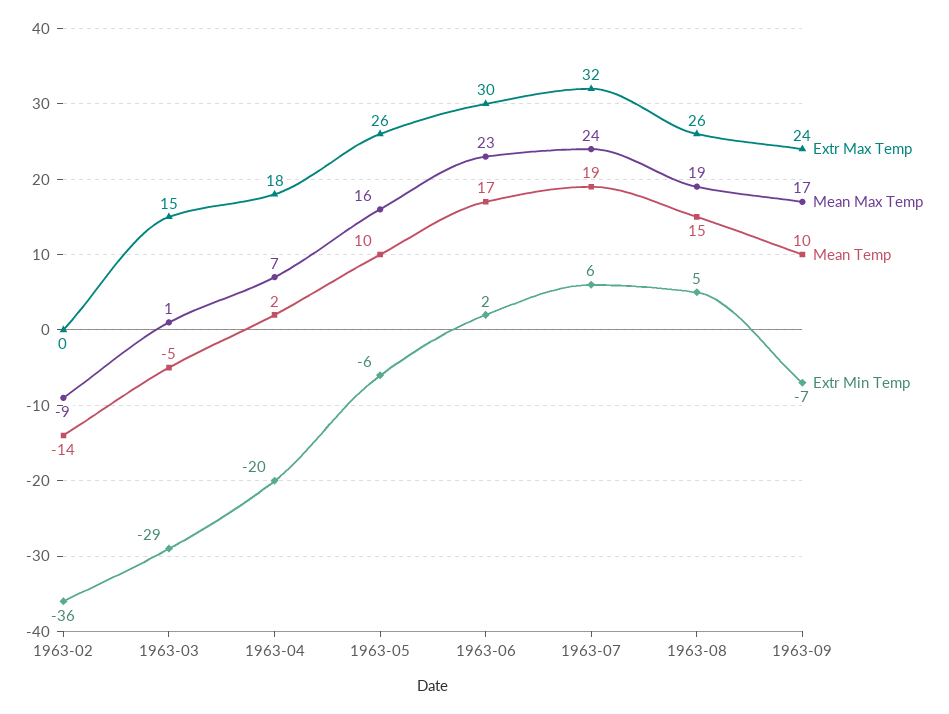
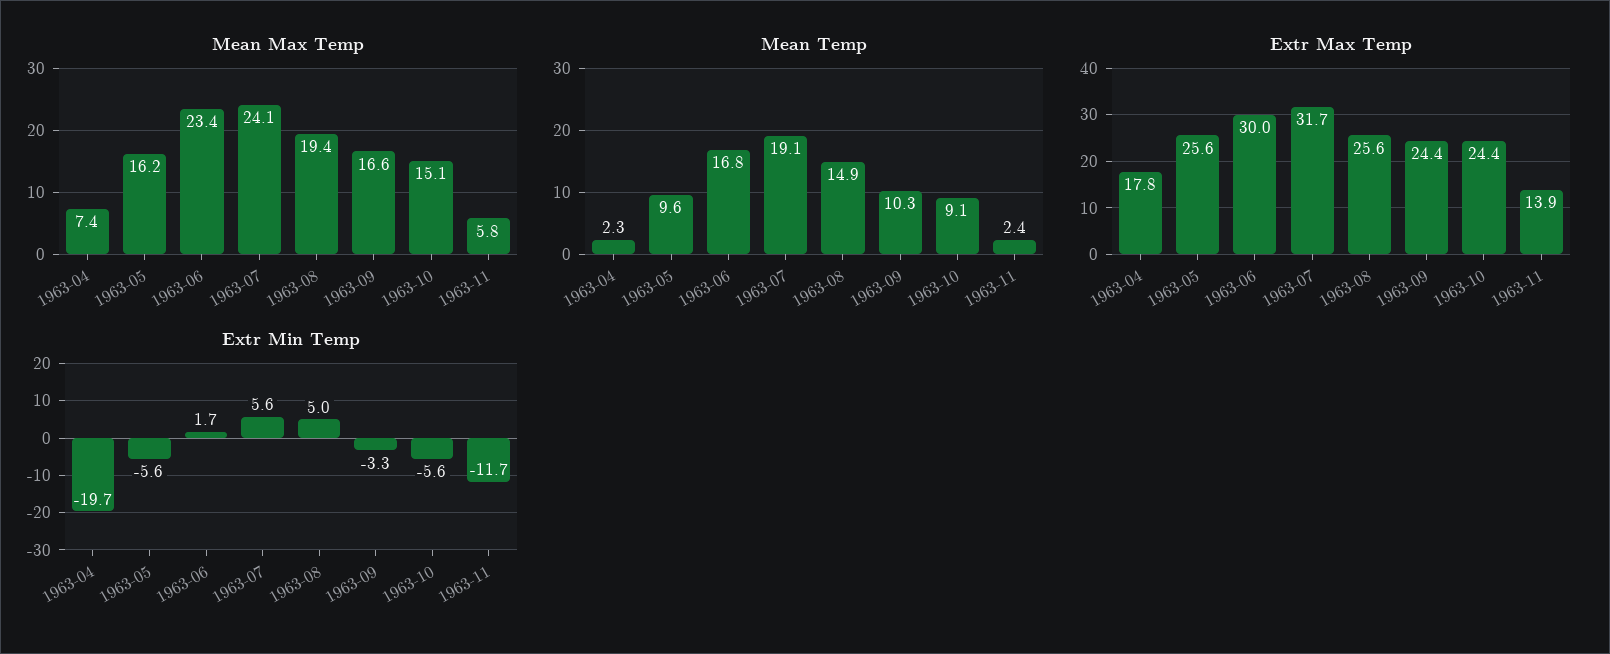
Extr Max Temp, 1963-02: 0 -> none
Mean Max Temp, 1963-02: -9 -> none
Mean Temp, 1963-02: -14 -> none
Extr Min Temp, 1963-02: -36 -> none
Extr Max Temp, 1963-03: 15 -> none
Mean Max Temp, 1963-03: 1 -> none
Mean Temp, 1963-03: -5 -> none
Extr Min Temp, 1963-03: -29 -> none
Extr Min Temp, 1963-09: -7 -> -3.3
Mean Max Temp, 1963-10: none -> 15.1
Mean Max Temp, 1963-11: none -> 5.8
Mean Temp, 1963-10: none -> 9.1
Mean Temp, 1963-11: none -> 2.4
Extr Max Temp, 1963-10: none -> 24.4
Extr Max Temp, 1963-11: none -> 13.9
Extr Min Temp, 1963-10: none -> -5.6
Extr Min Temp, 1963-11: none -> -11.7

